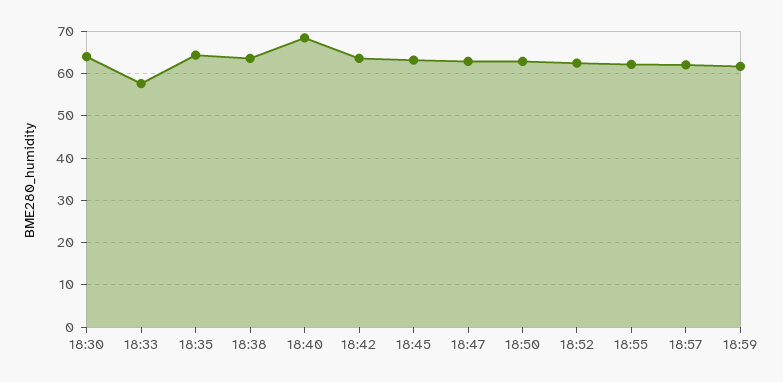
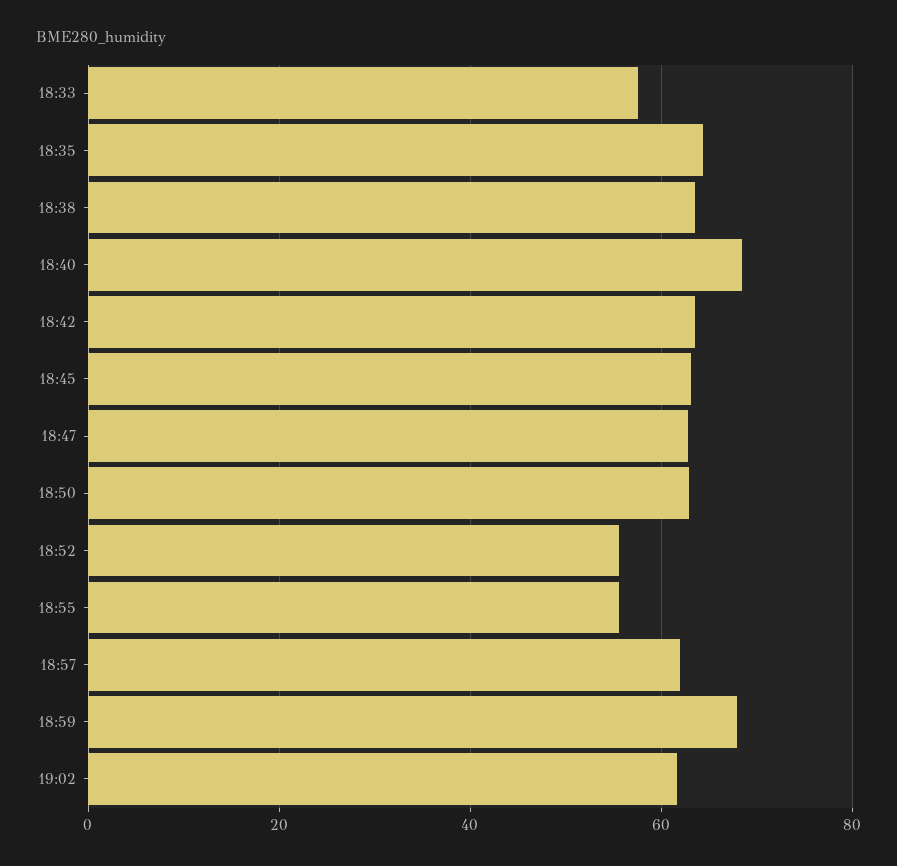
18:30: 64 -> none
18:52: 62 -> 56
18:55: 62 -> 56
18:59: 62 -> 68
19:02: none -> 62

